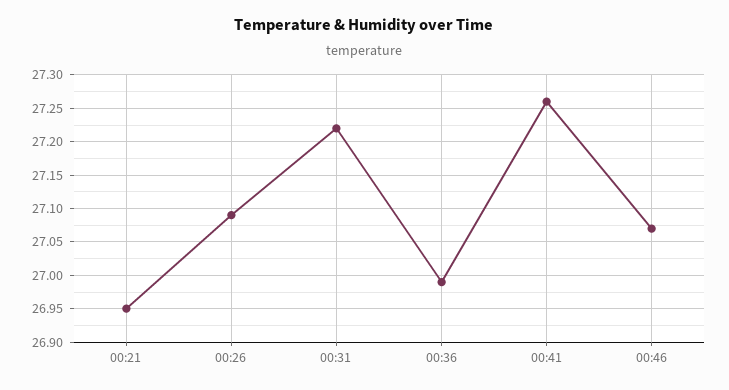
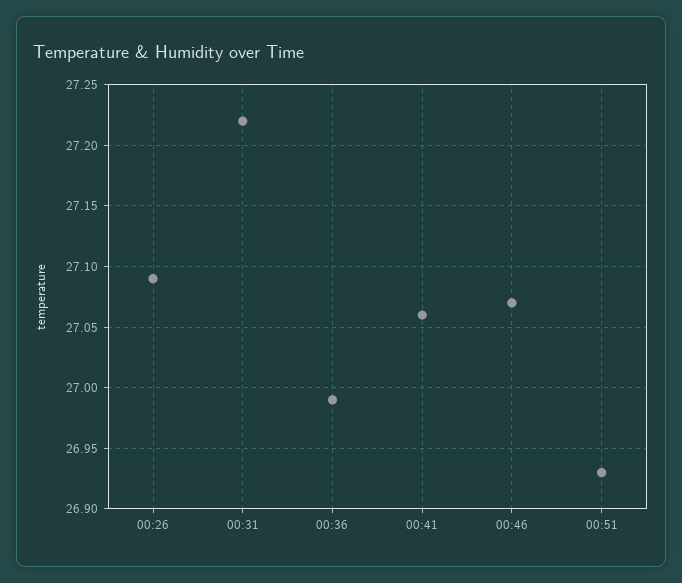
00:21: 26.95 -> none
00:41: 27.26 -> 27.06
00:51: none -> 26.93

